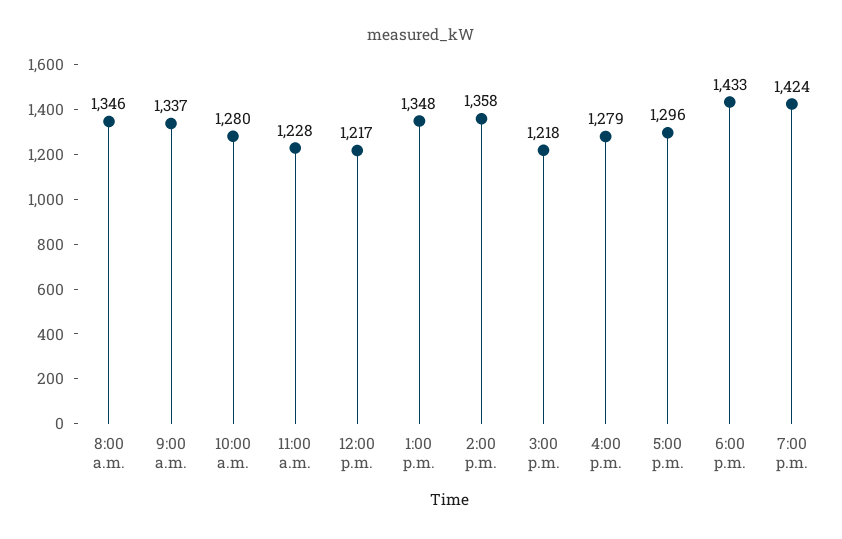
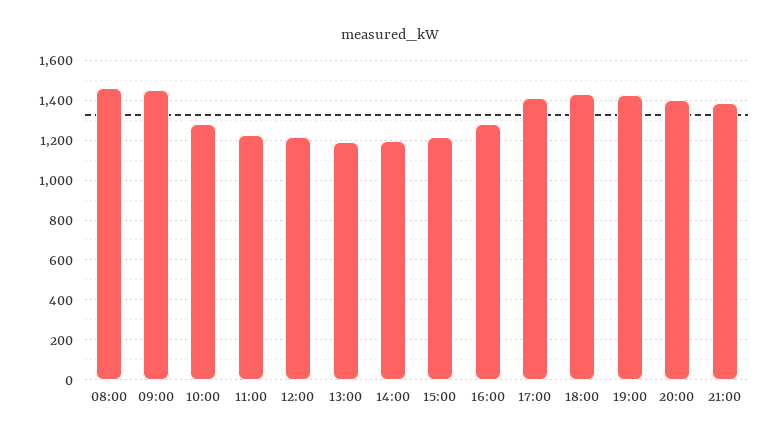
8:00 a.m.: 1346 -> 1450
9:00 a.m.: 1337 -> 1450
1:00 p.m.: 1348 -> 1200
2:00 p.m.: 1358 -> 1200
5:00 p.m.: 1296 -> 1400
20:00: none -> 1400
21:00: none -> 1400

